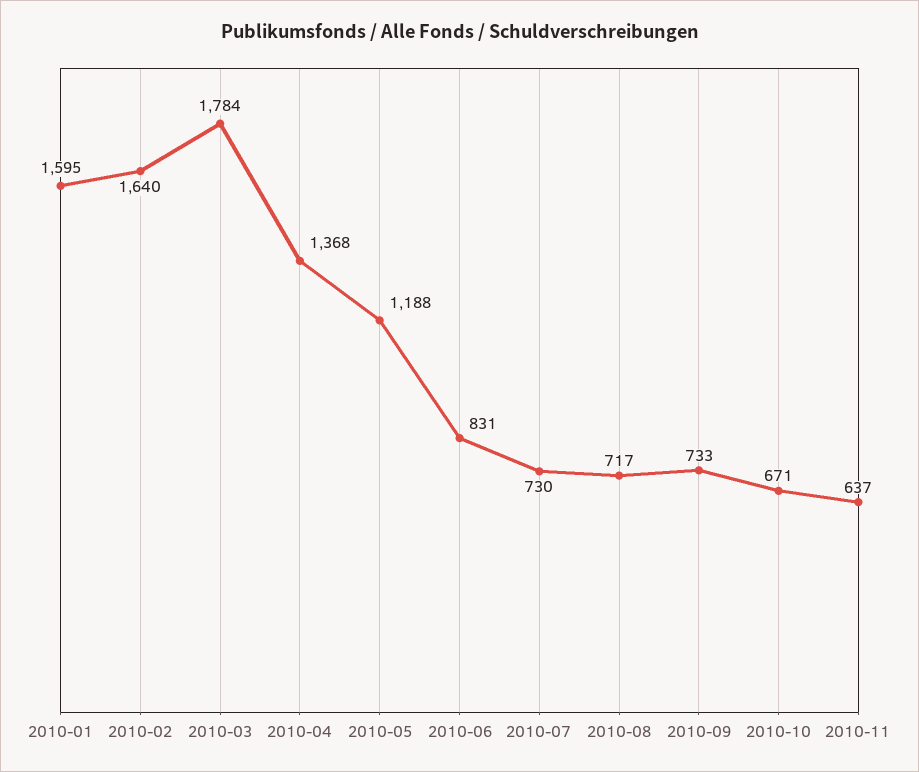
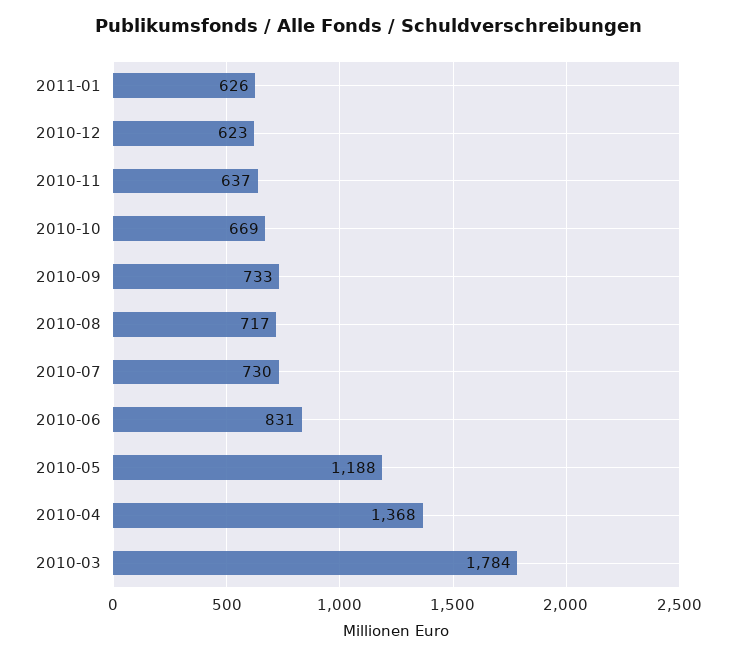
2010-01: 1595 -> none
2010-02: 1640 -> none
2010-10: 671 -> 669
2011-01: none -> 626
2010-12: none -> 623

